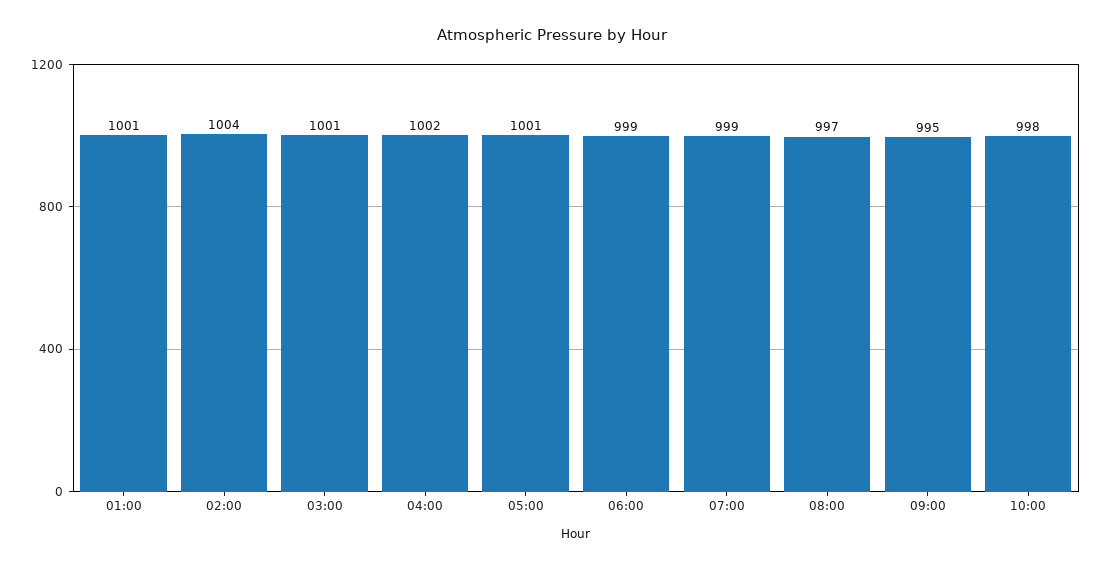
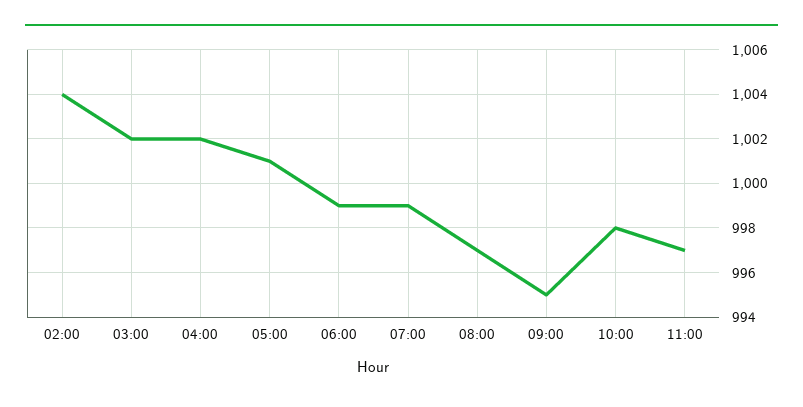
01:00: 1001 -> none
03:00: 1001 -> 1002
11:00: none -> 997

